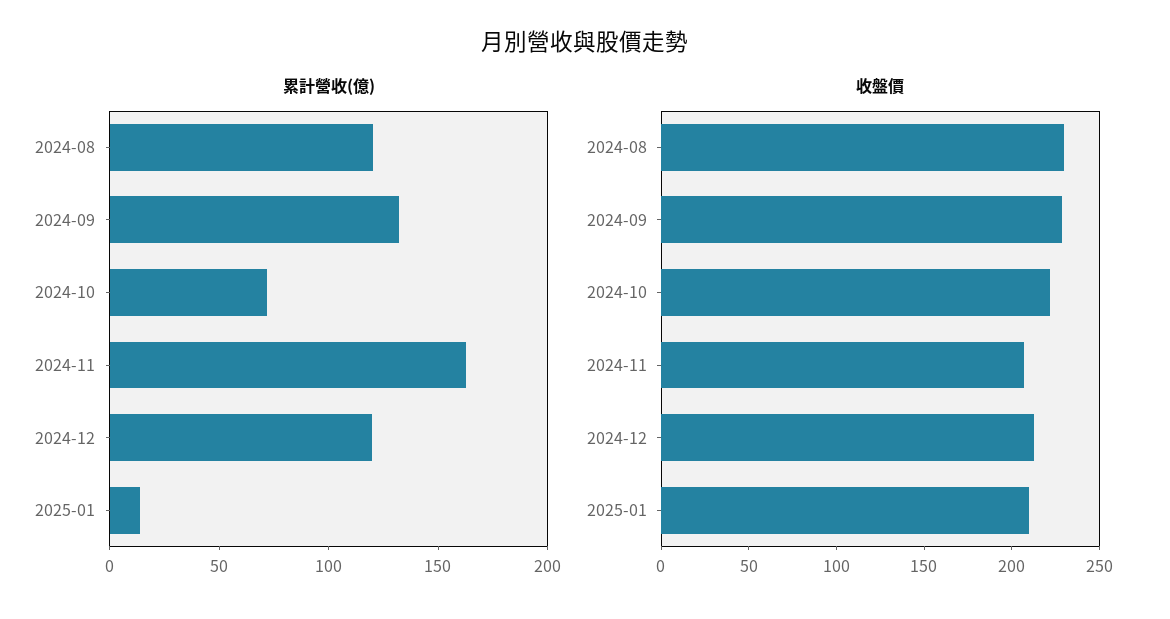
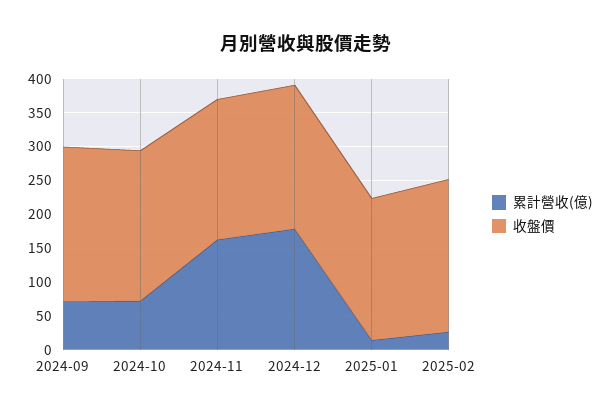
累計營收(億), 2024-08: 120 -> none
累計營收(億), 2024-09: 130 -> 75
累計營收(億), 2024-12: 120 -> 175
收盤價, 2024-08: 230 -> none
累計營收(億), 2025-02: none -> 25
收盤價, 2025-02: none -> 225

